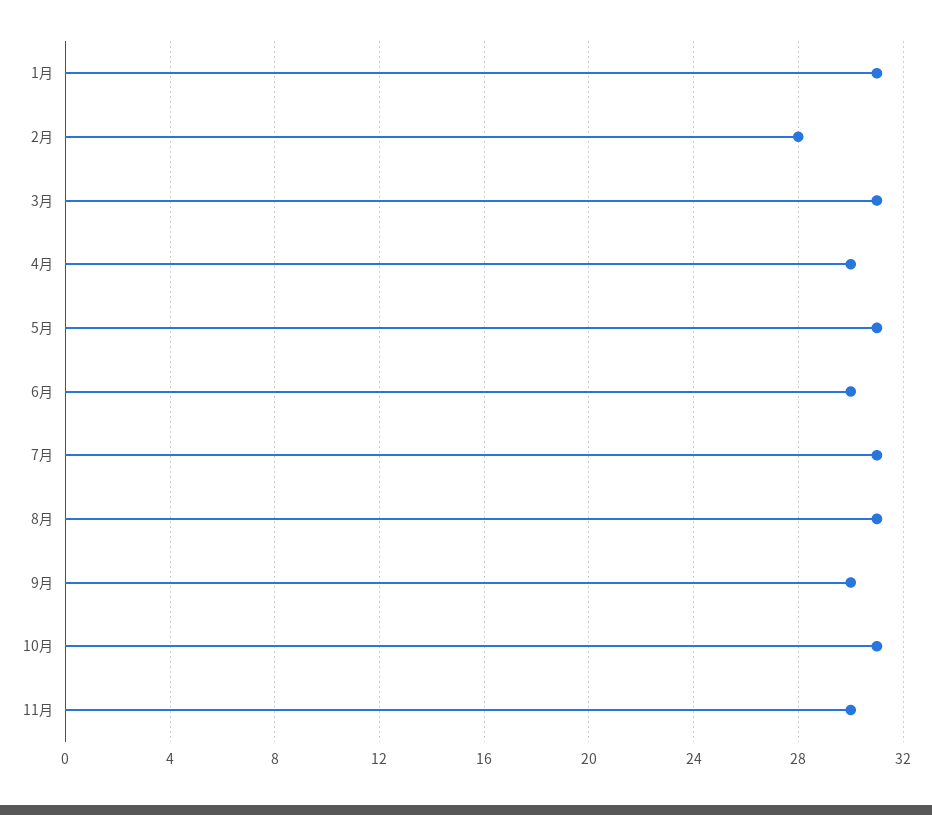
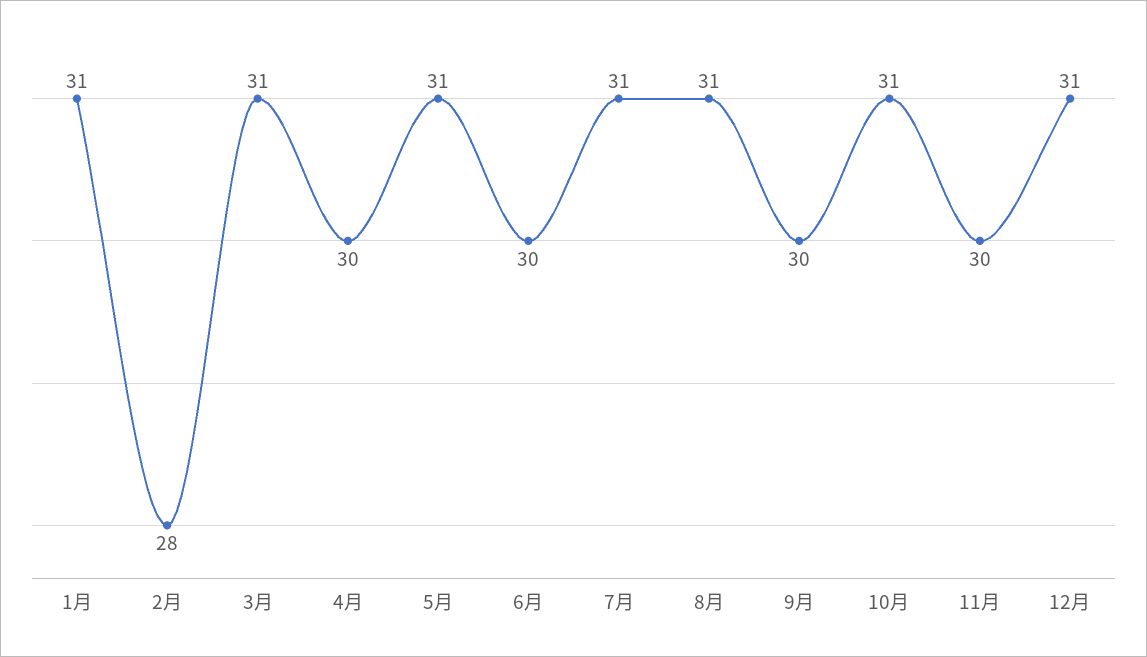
12月: none -> 31

